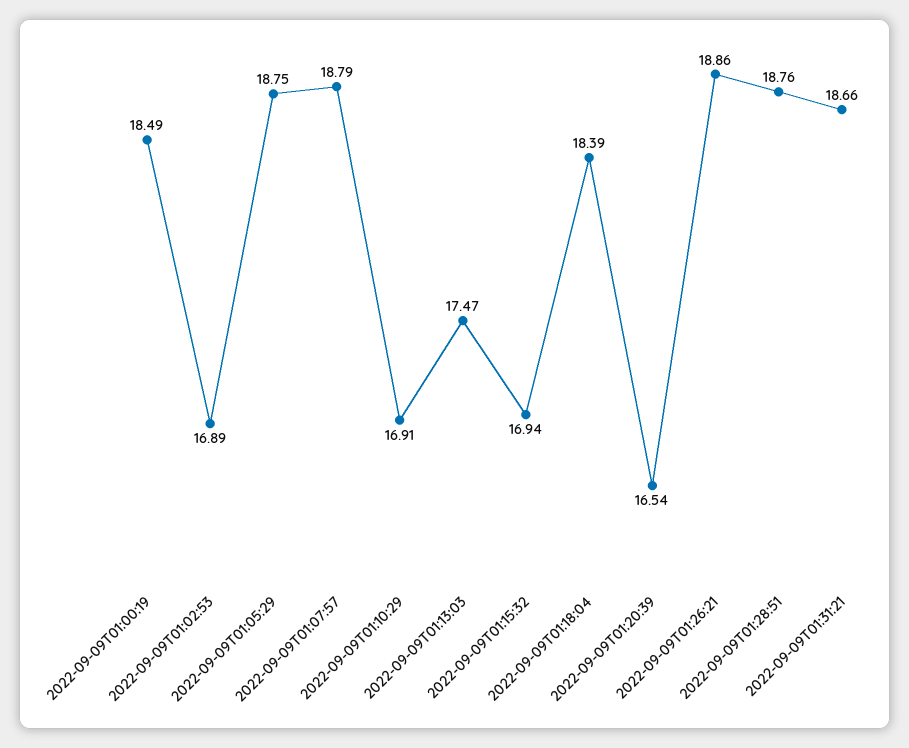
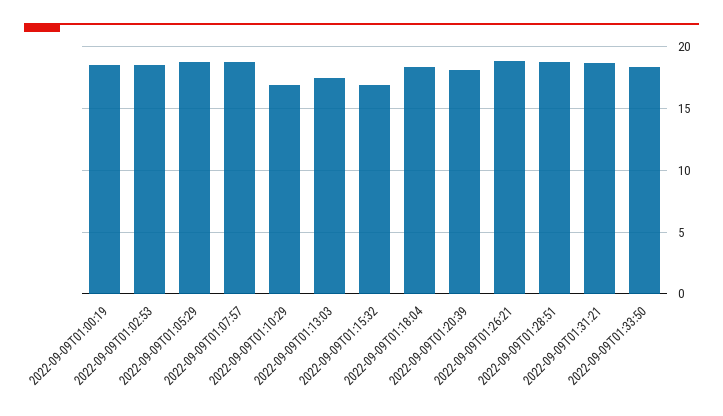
2022-09-09T01:02:53: 16.89 -> 18.5
2022-09-09T01:20:39: 16.54 -> 18
2022-09-09T01:33:50: none -> 18.5

